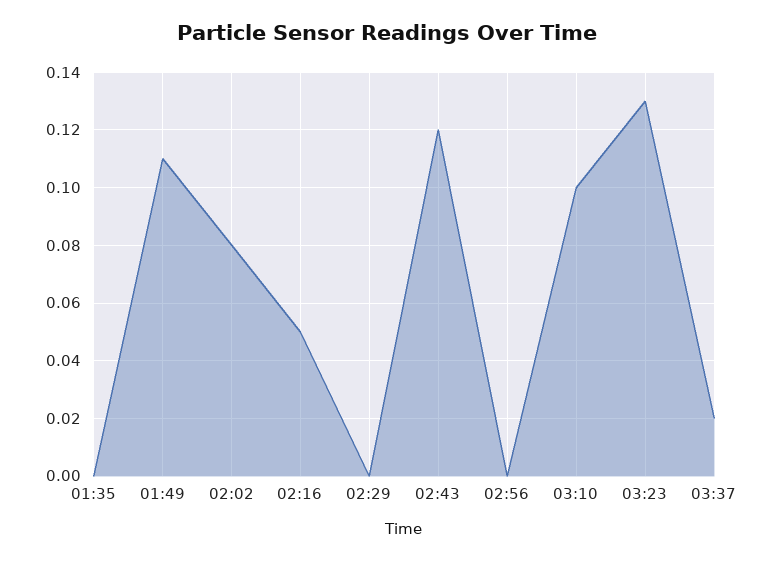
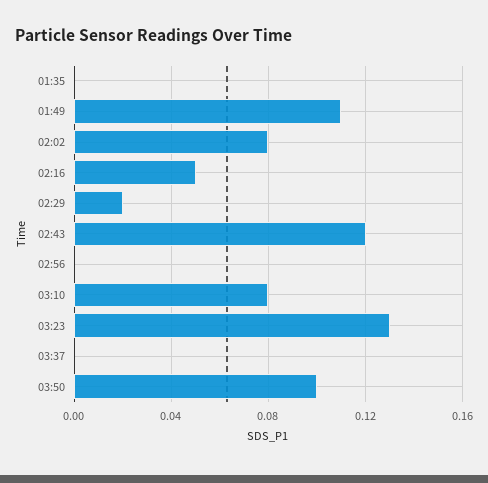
02:29: 0 -> 0.02
03:10: 0.1 -> 0.08
03:37: 0.02 -> 0
03:50: none -> 0.1

